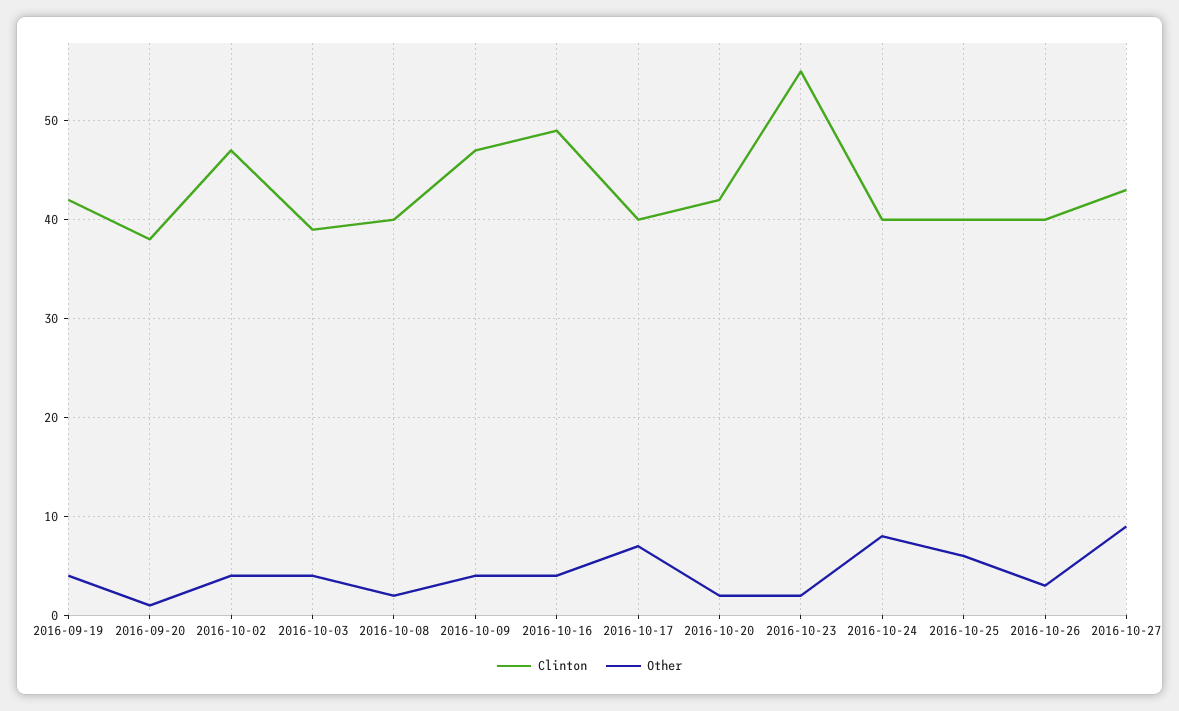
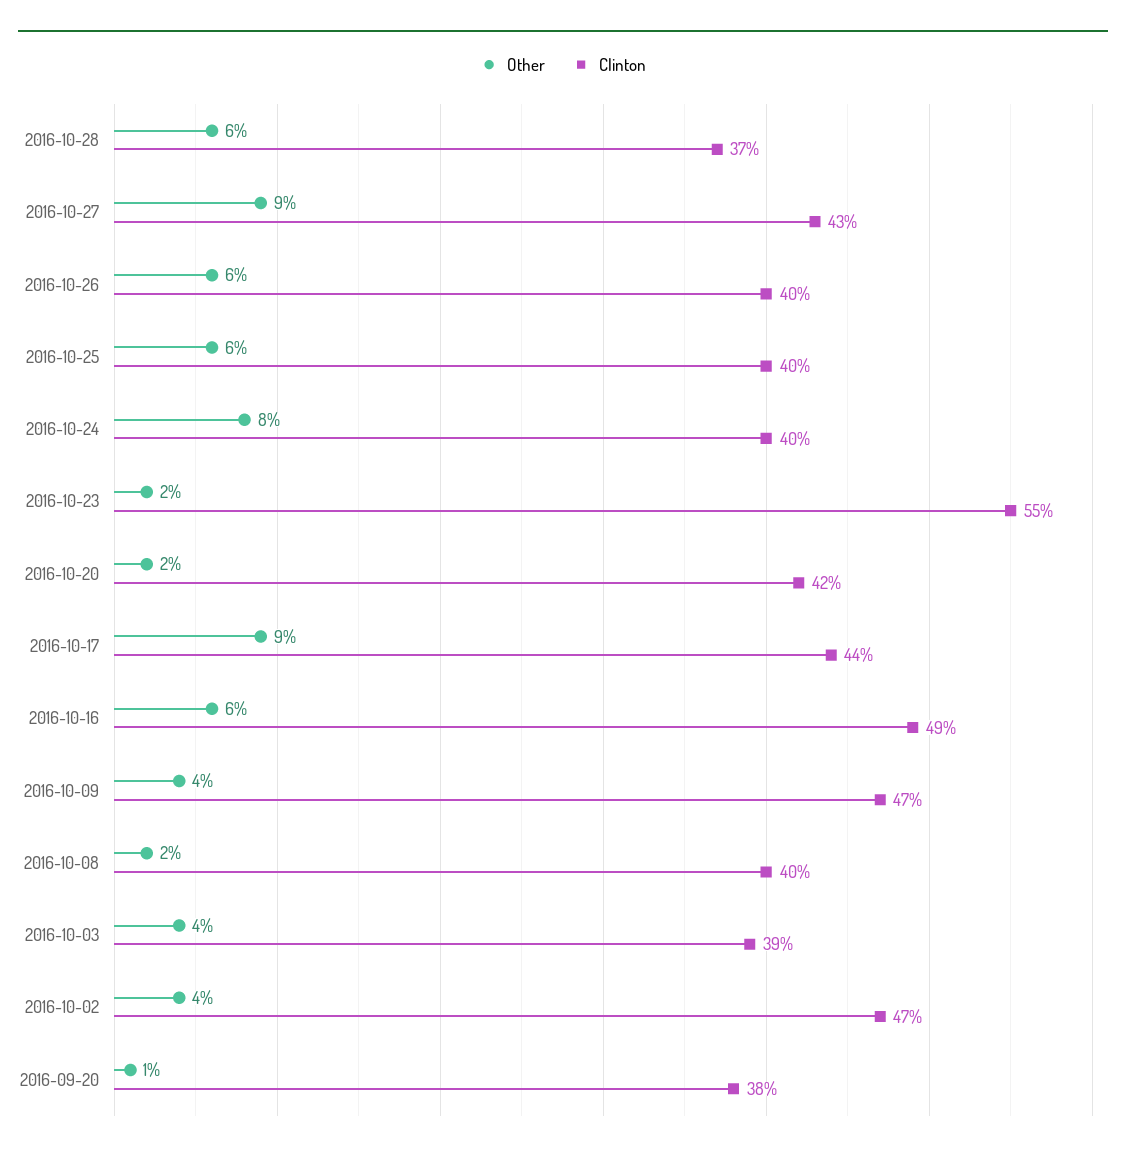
Clinton, 2016-09-19: 42 -> none
Other, 2016-09-19: 4 -> none
Other, 2016-10-16: 4 -> 6
Clinton, 2016-10-17: 40 -> 44
Other, 2016-10-17: 7 -> 9
Other, 2016-10-26: 3 -> 6
Other, 2016-10-28: none -> 6
Clinton, 2016-10-28: none -> 37

